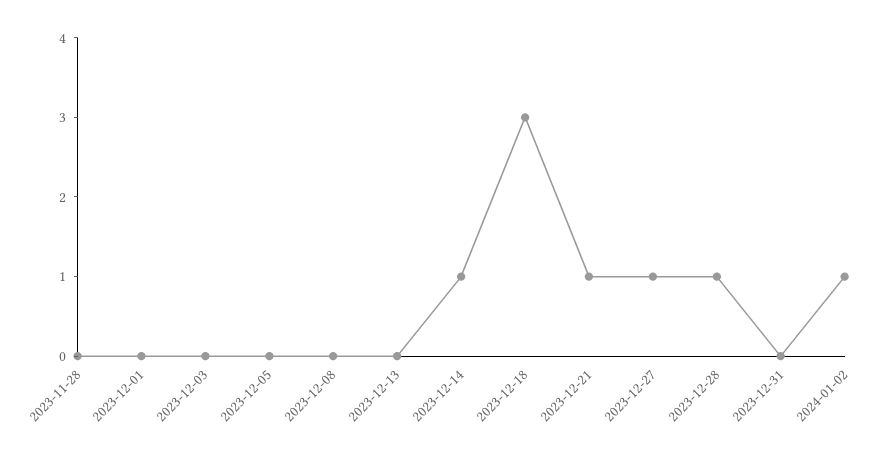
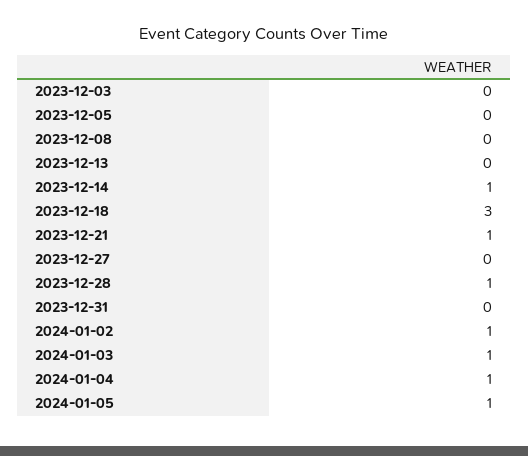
2023-11-28: 0 -> none
2023-12-01: 0 -> none
2023-12-27: 1 -> 0
2024-01-03: none -> 1
2024-01-04: none -> 1
2024-01-05: none -> 1

